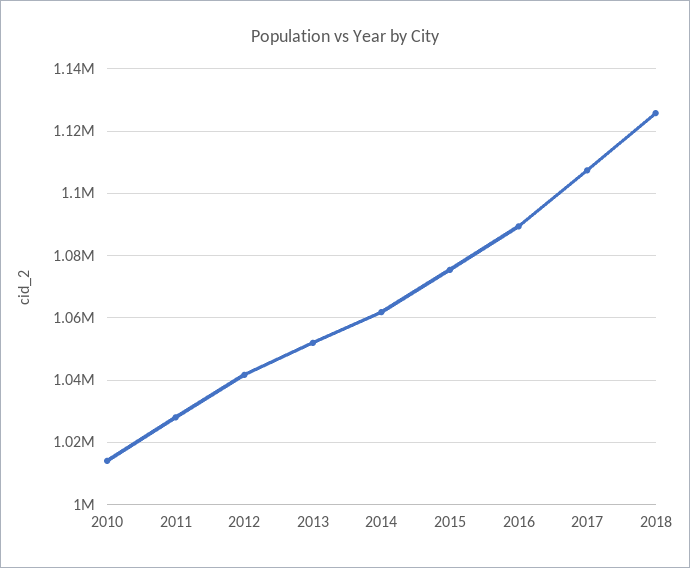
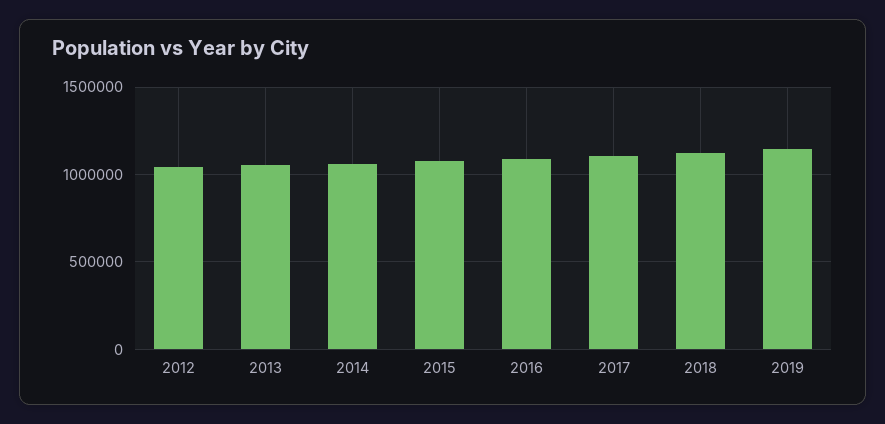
2010: 1014000 -> none
2011: 1028000 -> none
2019: none -> 1150000

